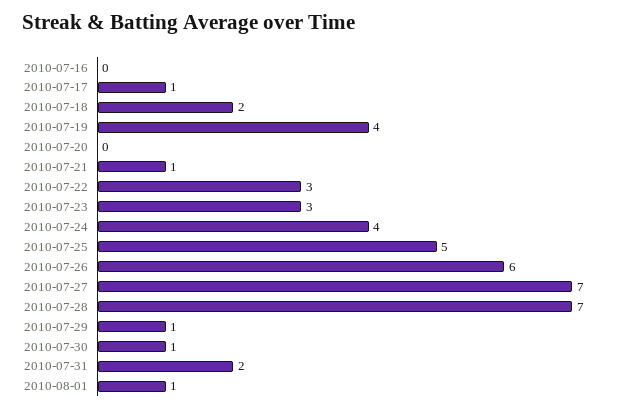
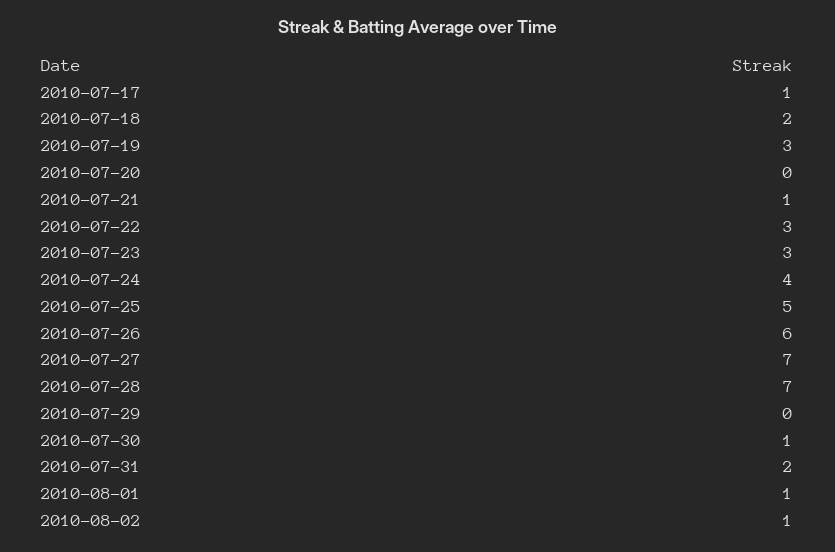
2010-07-16: 0 -> none
2010-07-19: 4 -> 3
2010-07-29: 1 -> 0
2010-08-02: none -> 1

